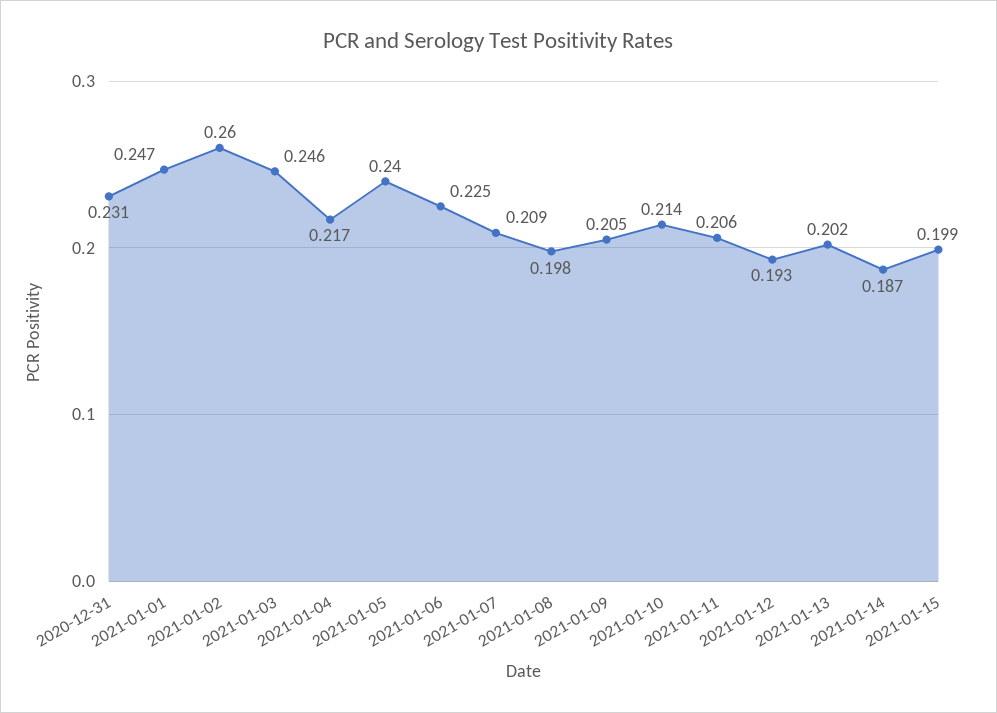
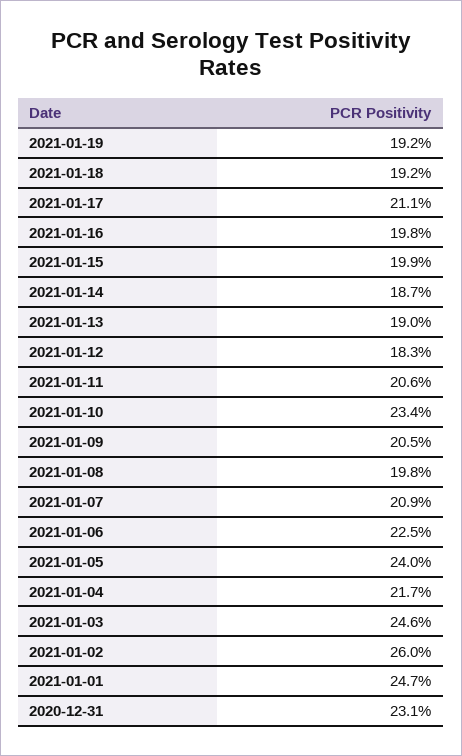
2021-01-10: 0.214 -> 0.234
2021-01-12: 0.193 -> 0.183
2021-01-13: 0.202 -> 0.19
2021-01-19: none -> 0.192
2021-01-18: none -> 0.192
2021-01-17: none -> 0.211
2021-01-16: none -> 0.198

